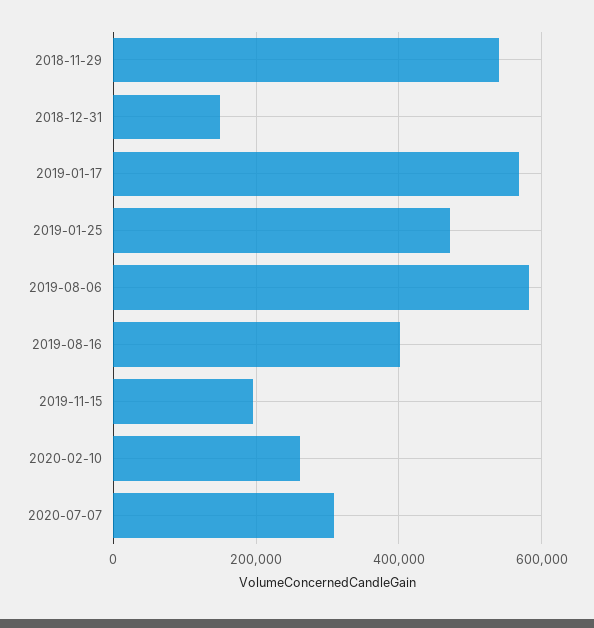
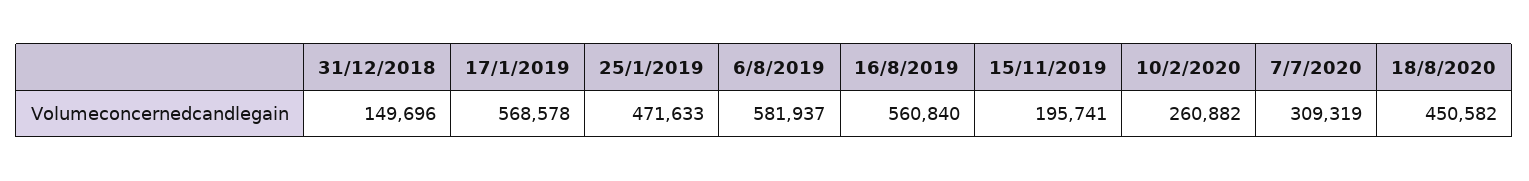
2018-11-29: 540000 -> none
2019-08-16: 400000 -> 560840
18/8/2020: none -> 450582

